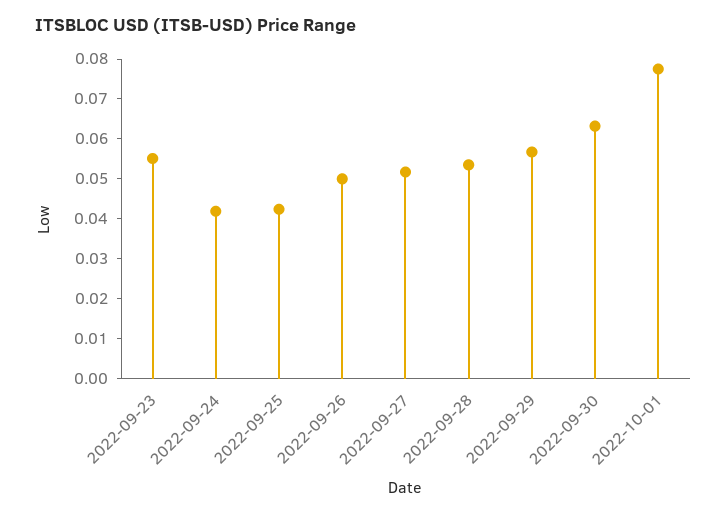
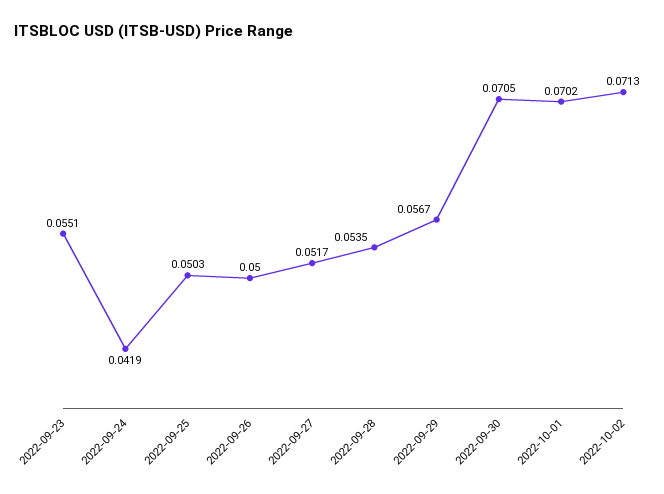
2022-09-25: 0.0425 -> 0.0503
2022-09-30: 0.0625 -> 0.0705
2022-10-01: 0.0775 -> 0.0702
2022-10-02: none -> 0.0713

